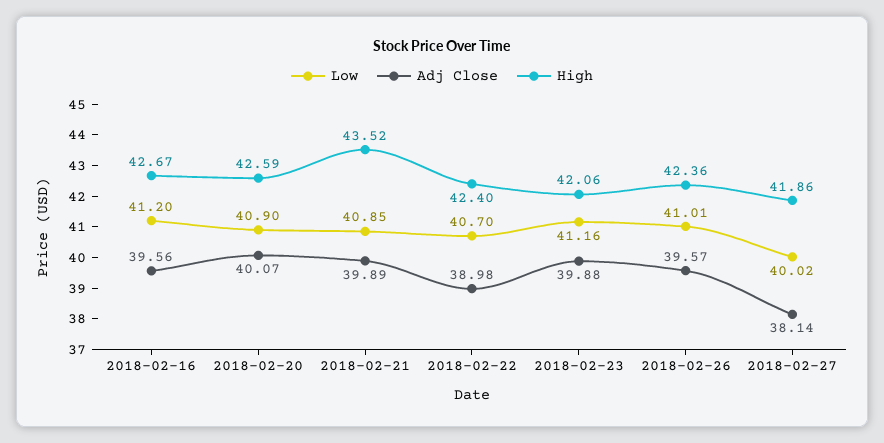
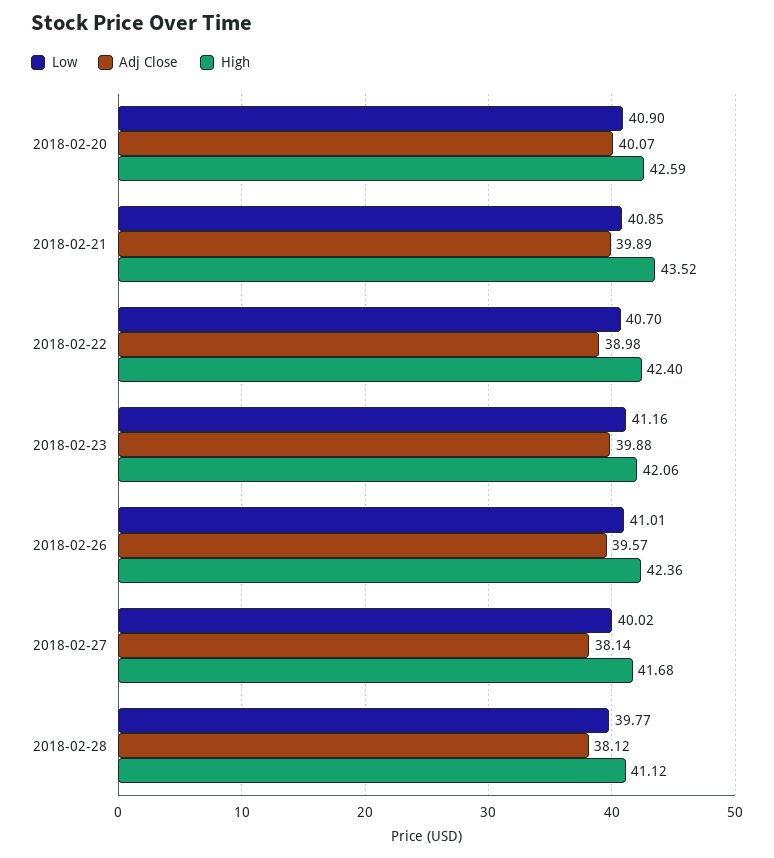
Low, 2018-02-16: 41.2 -> none
Adj Close, 2018-02-16: 39.56 -> none
High, 2018-02-16: 42.67 -> none
High, 2018-02-27: 41.86 -> 41.68
Low, 2018-02-28: none -> 39.77
Adj Close, 2018-02-28: none -> 38.12
High, 2018-02-28: none -> 41.12

